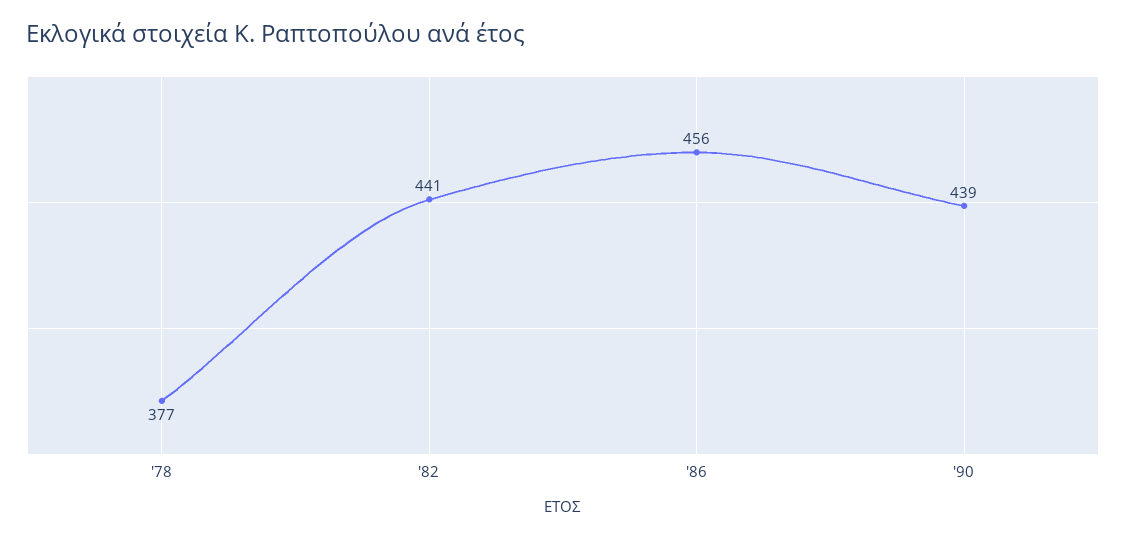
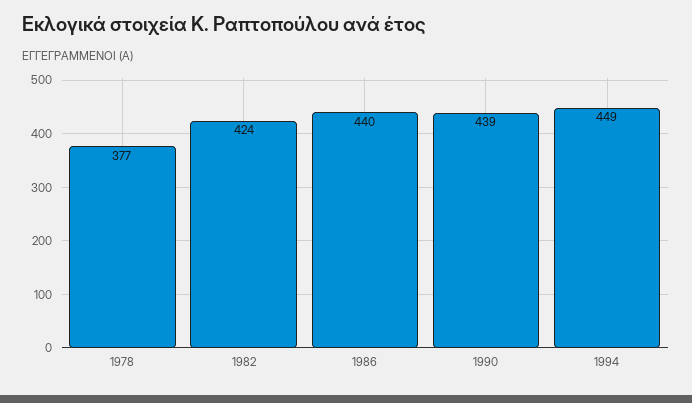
'82: 441 -> 424
'86: 456 -> 440
1994: none -> 449

